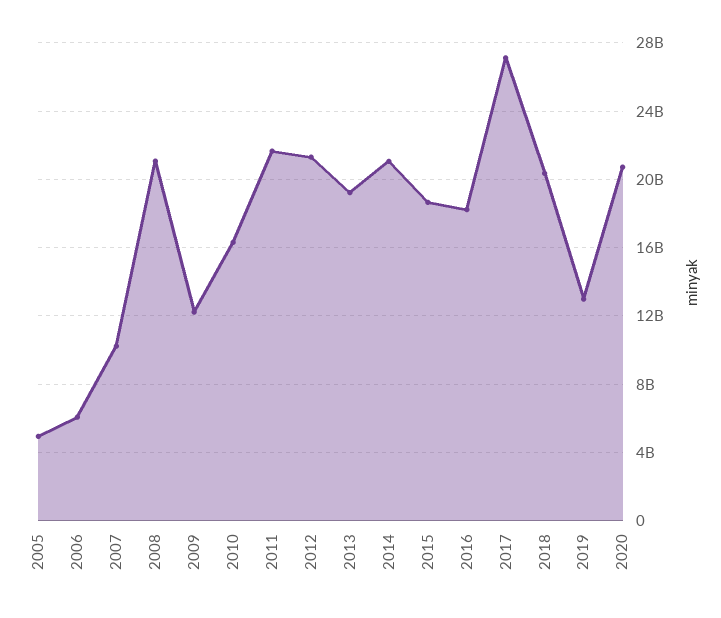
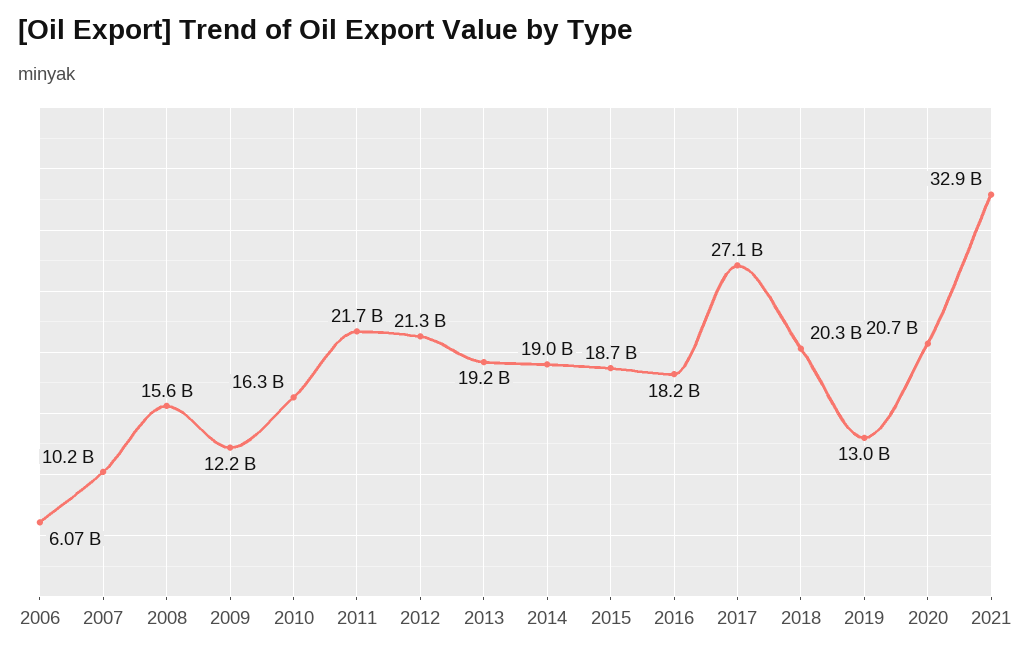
2005: 5000000000 -> none
2008: 21000000000 -> 15600000000
2014: 21000000000 -> 19000000000
2021: none -> 32900000000

